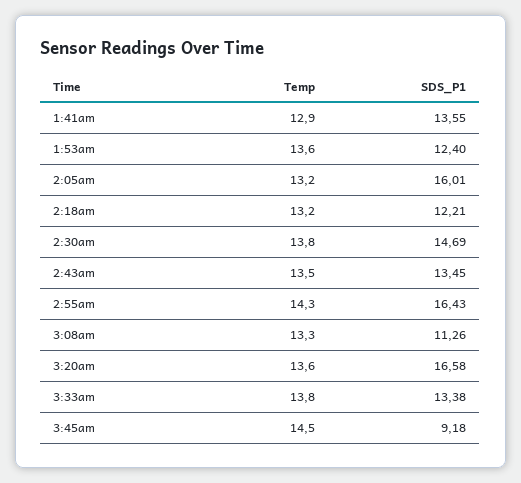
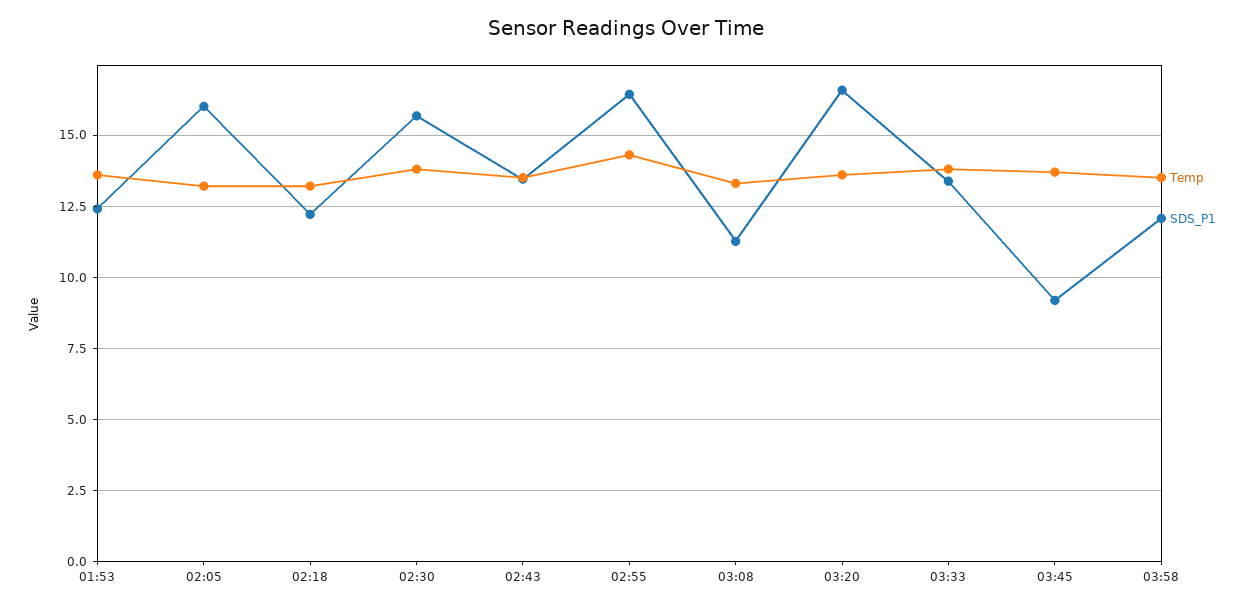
Temp, 1:41am: 12.9 -> none
SDS_P1, 1:41am: 13.55 -> none
SDS_P1, 2:30am: 14.69 -> 15.75
Temp, 3:45am: 14.5 -> 13.75
Temp, 03:58: none -> 13.5
SDS_P1, 03:58: none -> 12

